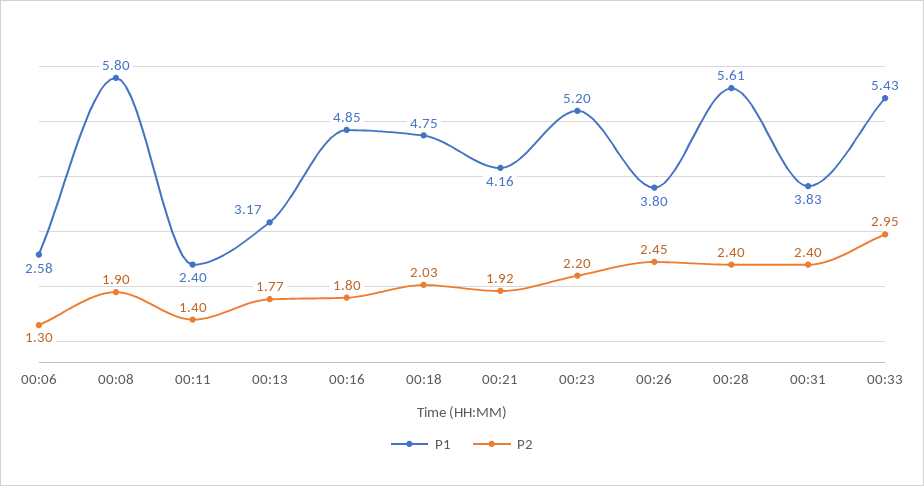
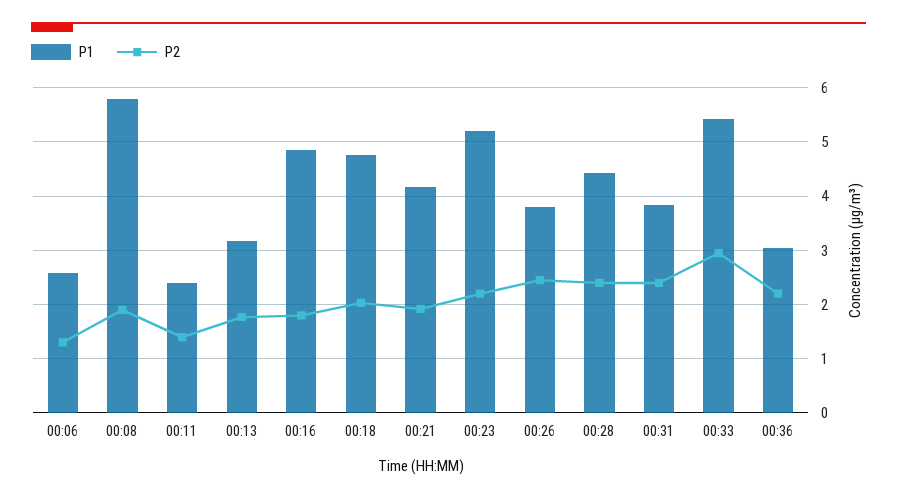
P1, 00:28: 5.61 -> 4.4
P1, 00:36: none -> 3
P2, 00:36: none -> 2.2

